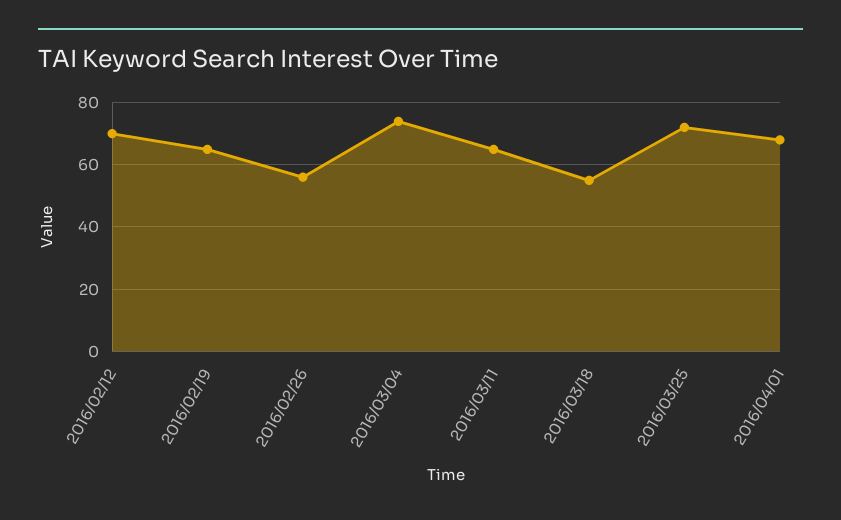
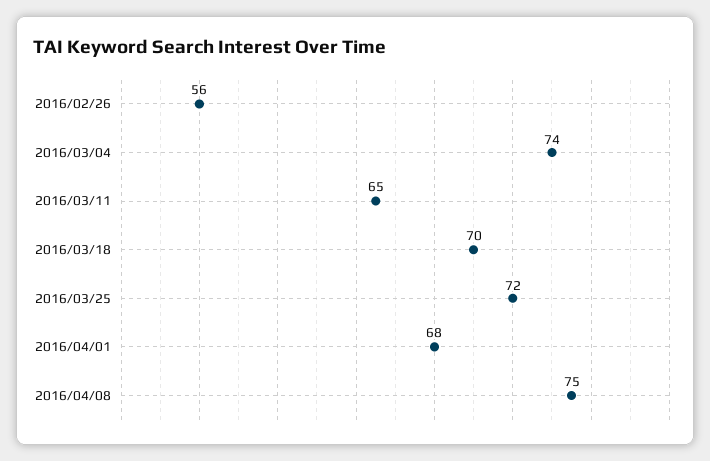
2016/02/12: 70 -> none
2016/02/19: 65 -> none
2016/03/18: 55 -> 70
2016/04/08: none -> 75

